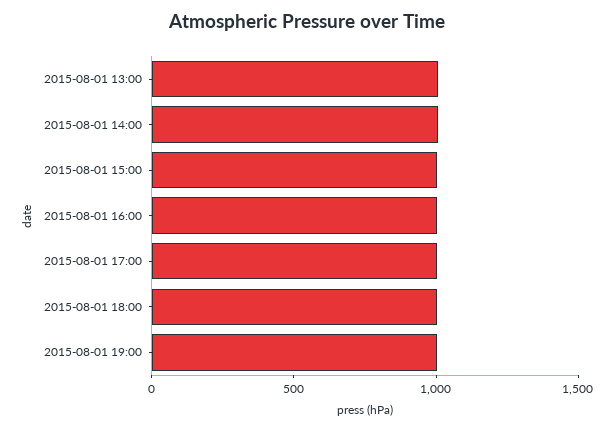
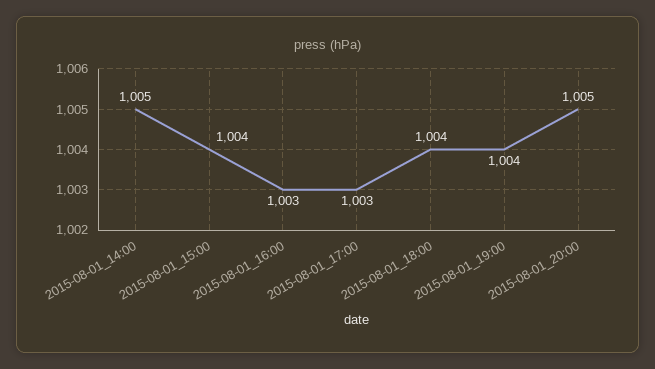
2015-08-01 13:00: 1000 -> none
2015-08-01_20:00: none -> 1005

